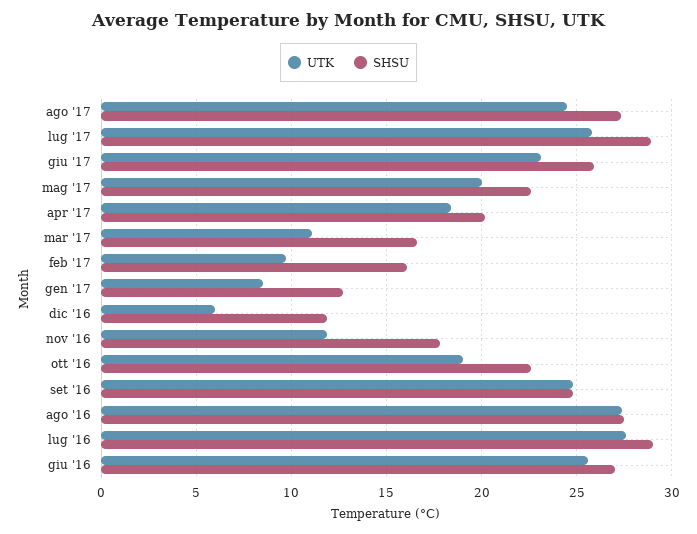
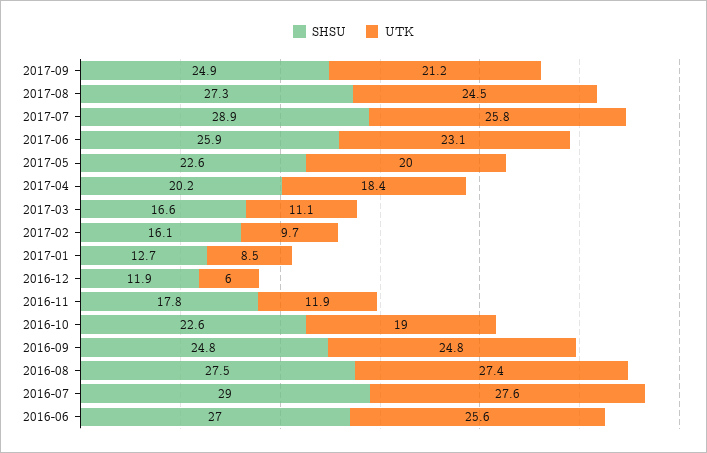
SHSU, 2017-09: none -> 24.9
UTK, 2017-09: none -> 21.2

